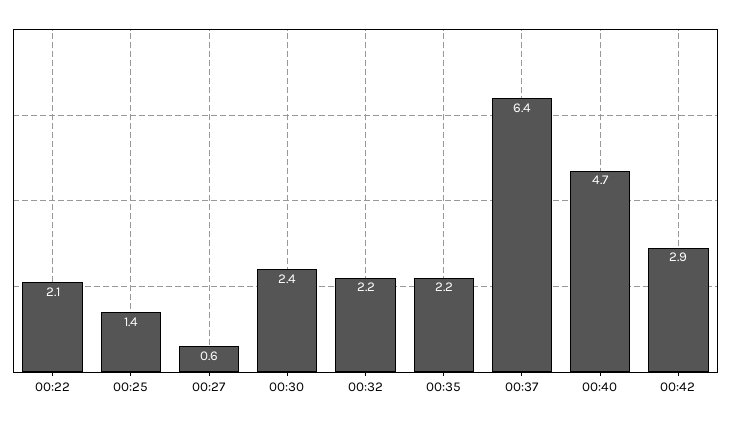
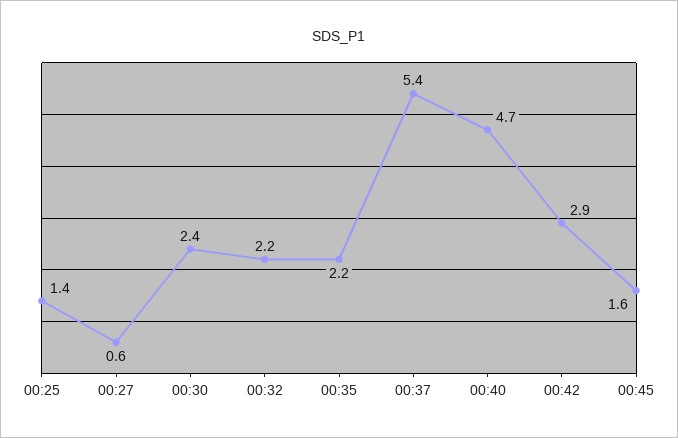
00:22: 2.1 -> none
00:37: 6.4 -> 5.4
00:45: none -> 1.6

